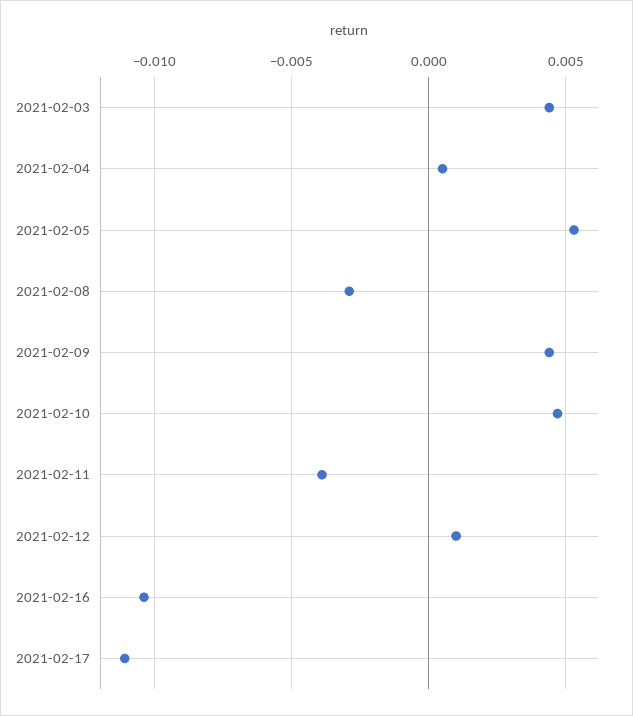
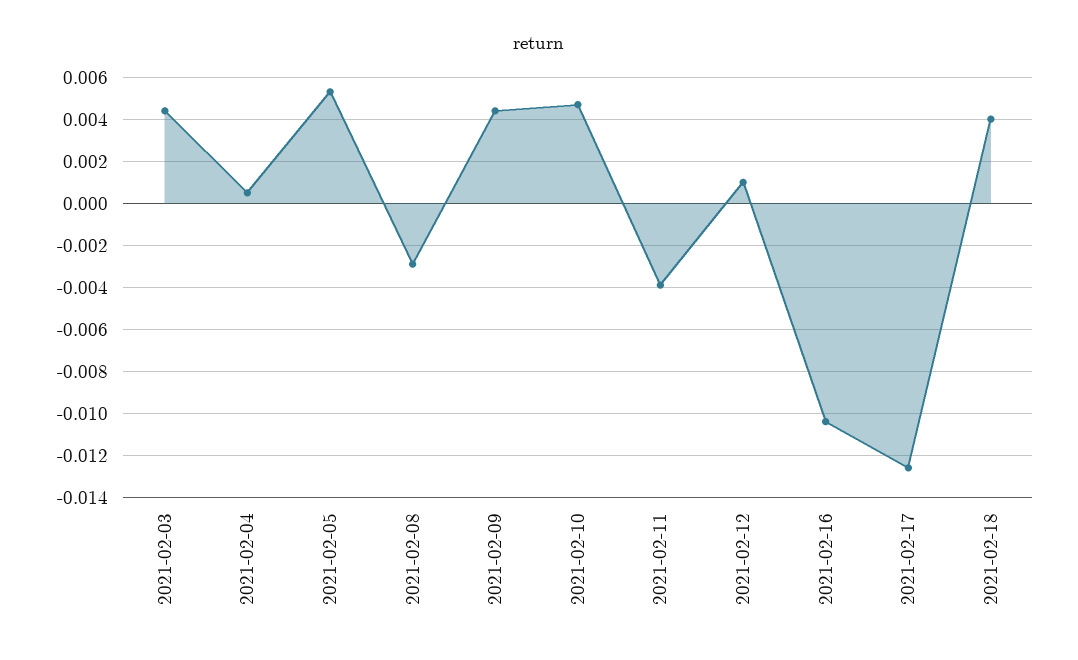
2021-02-17: -0.011 -> -0.0125
2021-02-18: none -> 0.004

